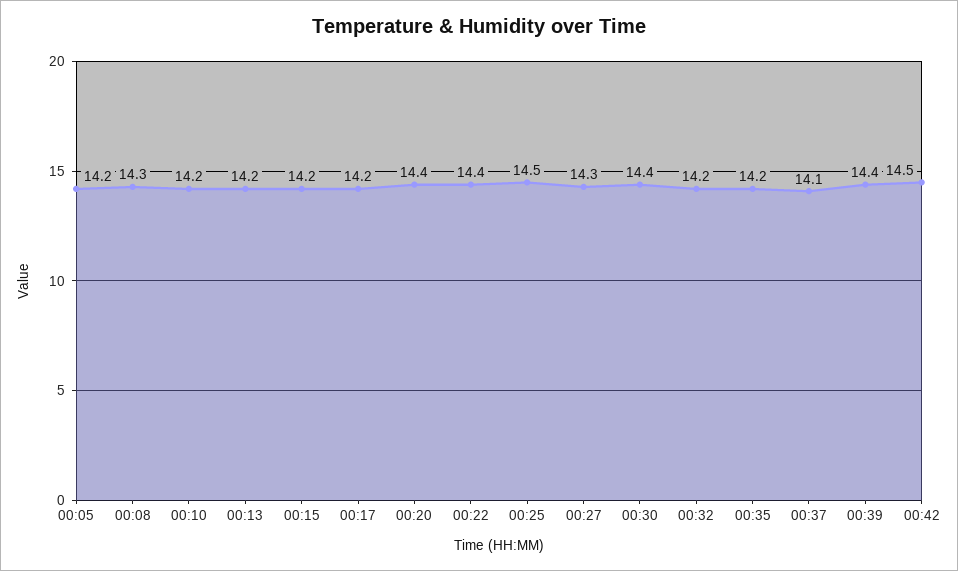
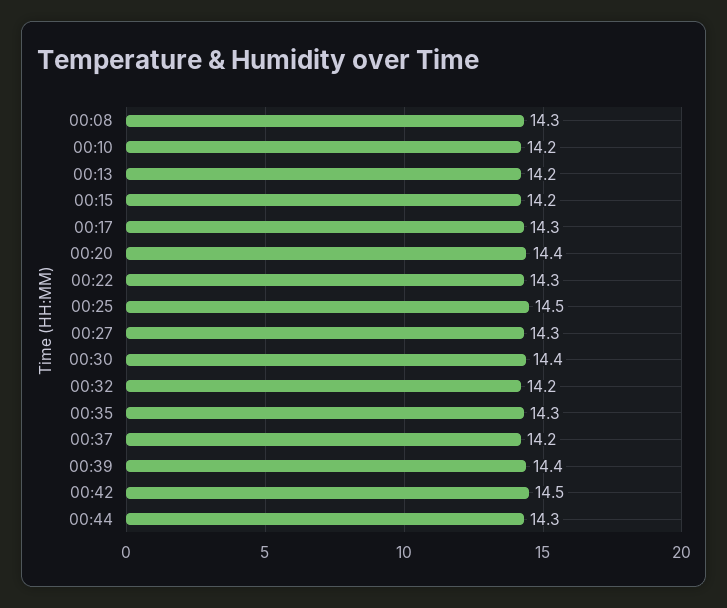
00:05: 14.2 -> none
00:17: 14.2 -> 14.3
00:22: 14.4 -> 14.3
00:35: 14.2 -> 14.3
00:37: 14.1 -> 14.2
00:44: none -> 14.3

